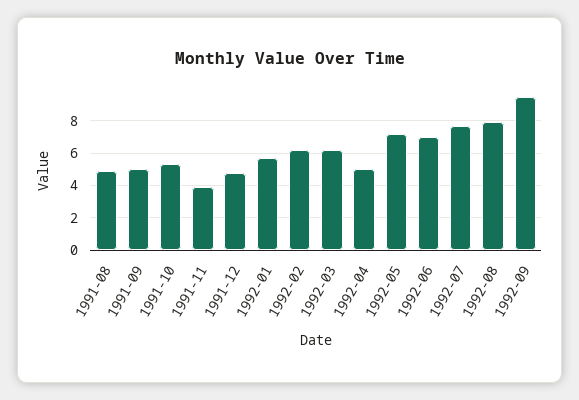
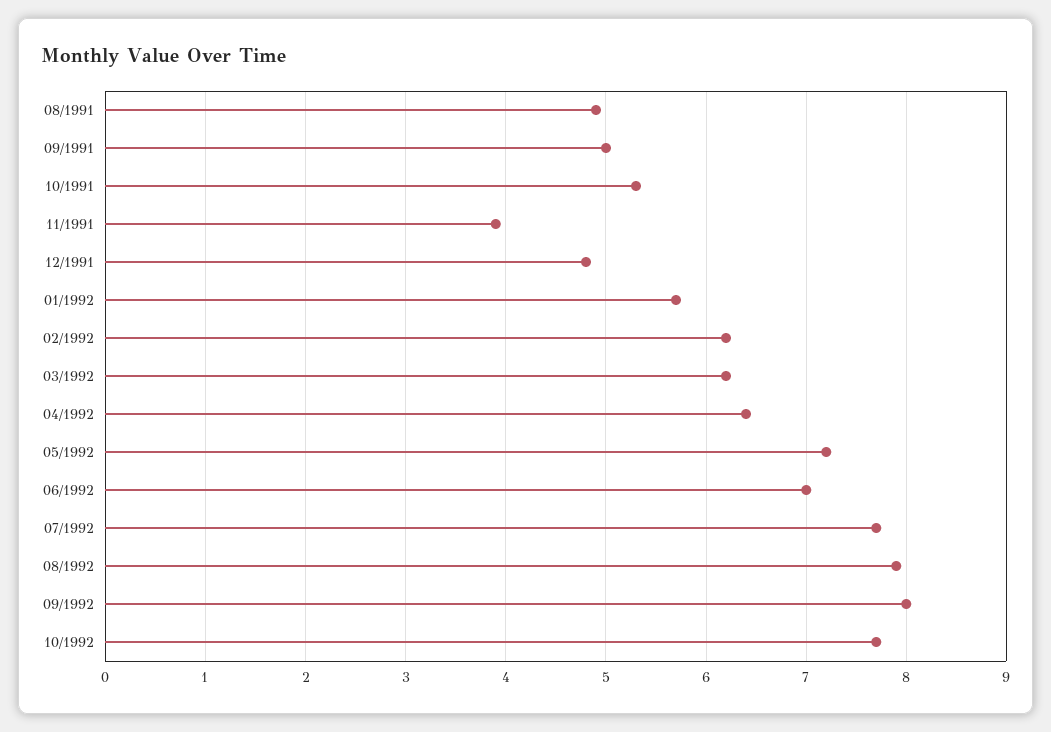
1992-04: 5 -> 6.4
1992-09: 9.5 -> 8
10/1992: none -> 7.7

